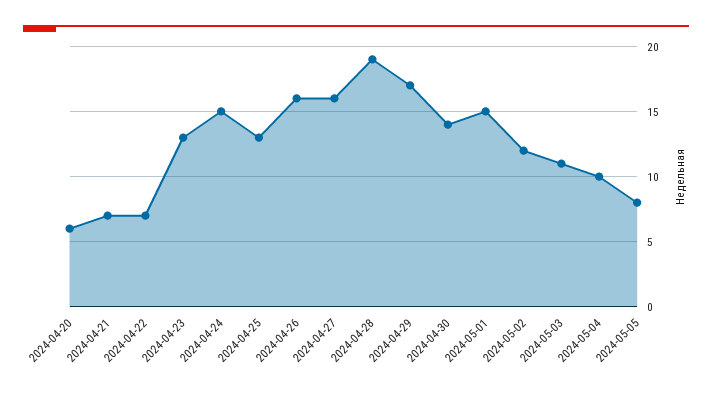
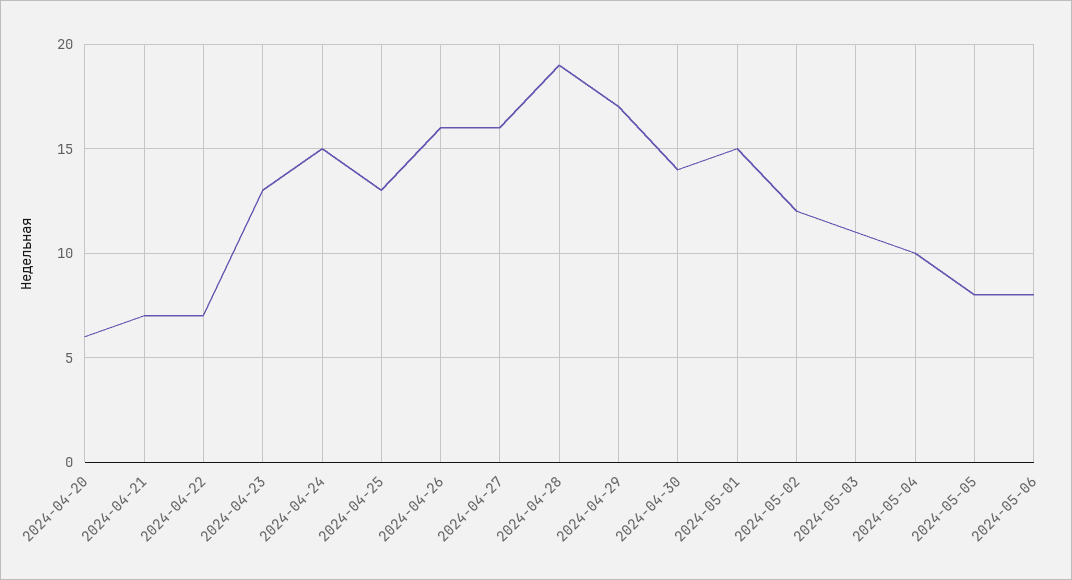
2024-05-06: none -> 8

